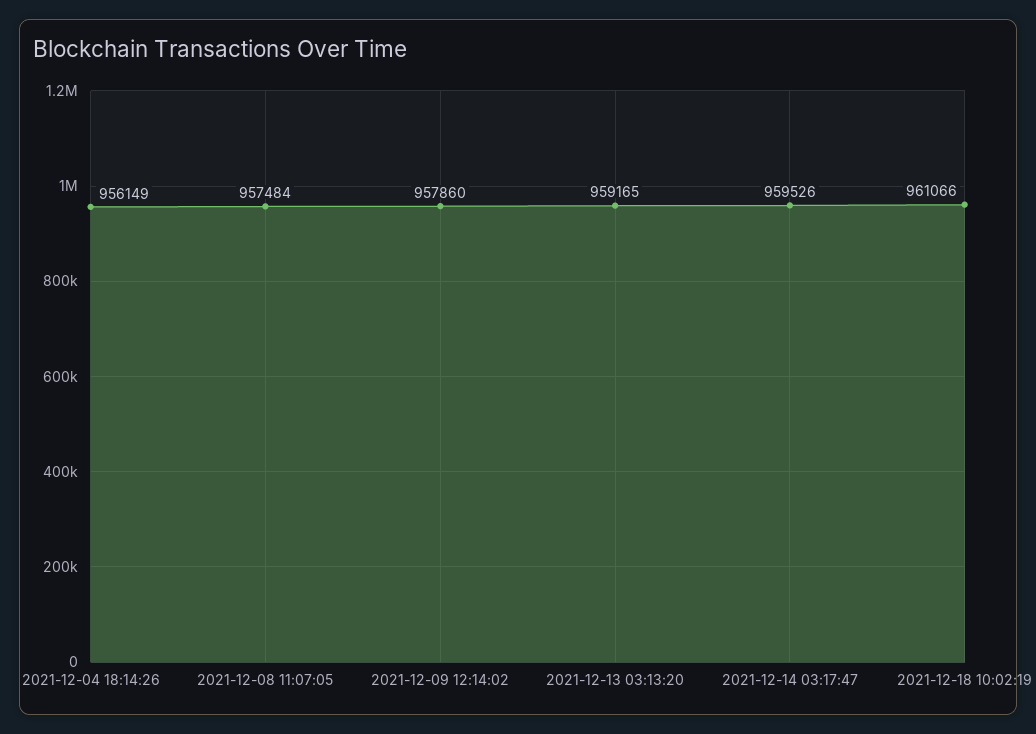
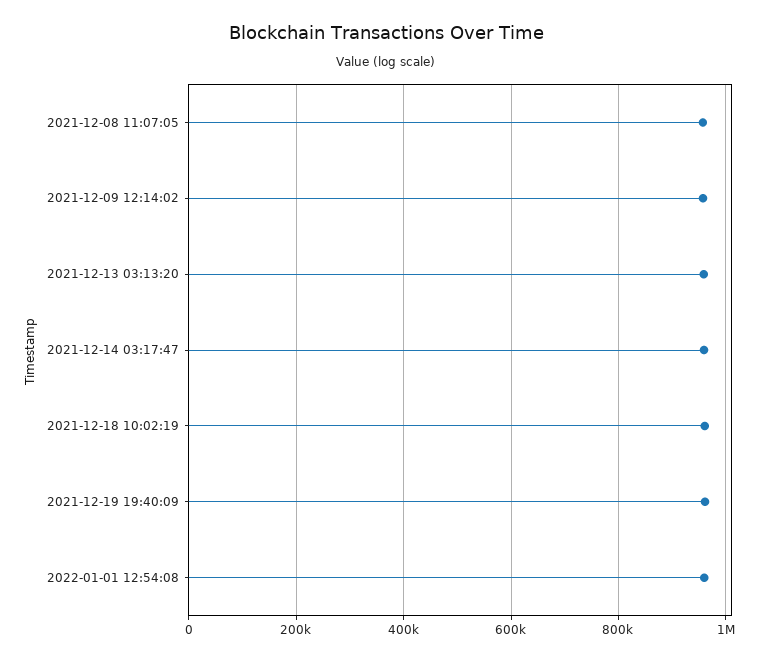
2021-12-04 18:14:26: 956149 -> none
2021-12-19 19:40:09: none -> 960000
2022-01-01 12:54:08: none -> 960000

